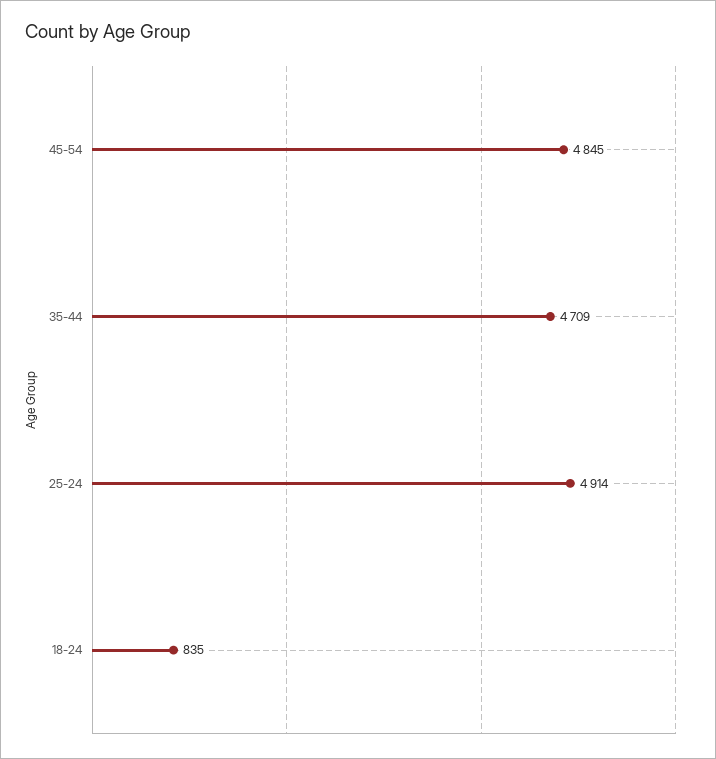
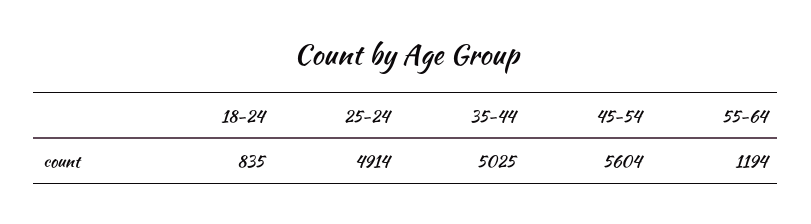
45-54: 4845 -> 5604
35-44: 4709 -> 5025
55-64: none -> 1194

